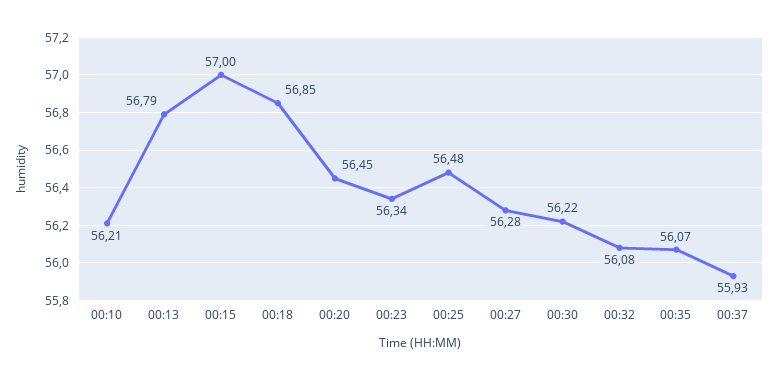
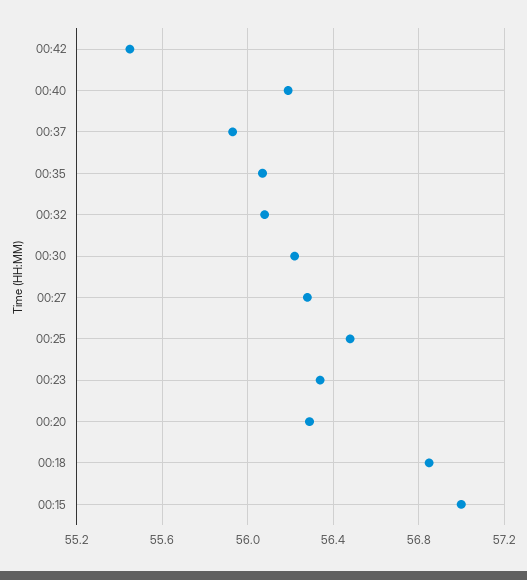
00:10: 56.21 -> none
00:13: 56.79 -> none
00:20: 56.45 -> 56.3
00:42: none -> 55.45
00:40: none -> 56.2

